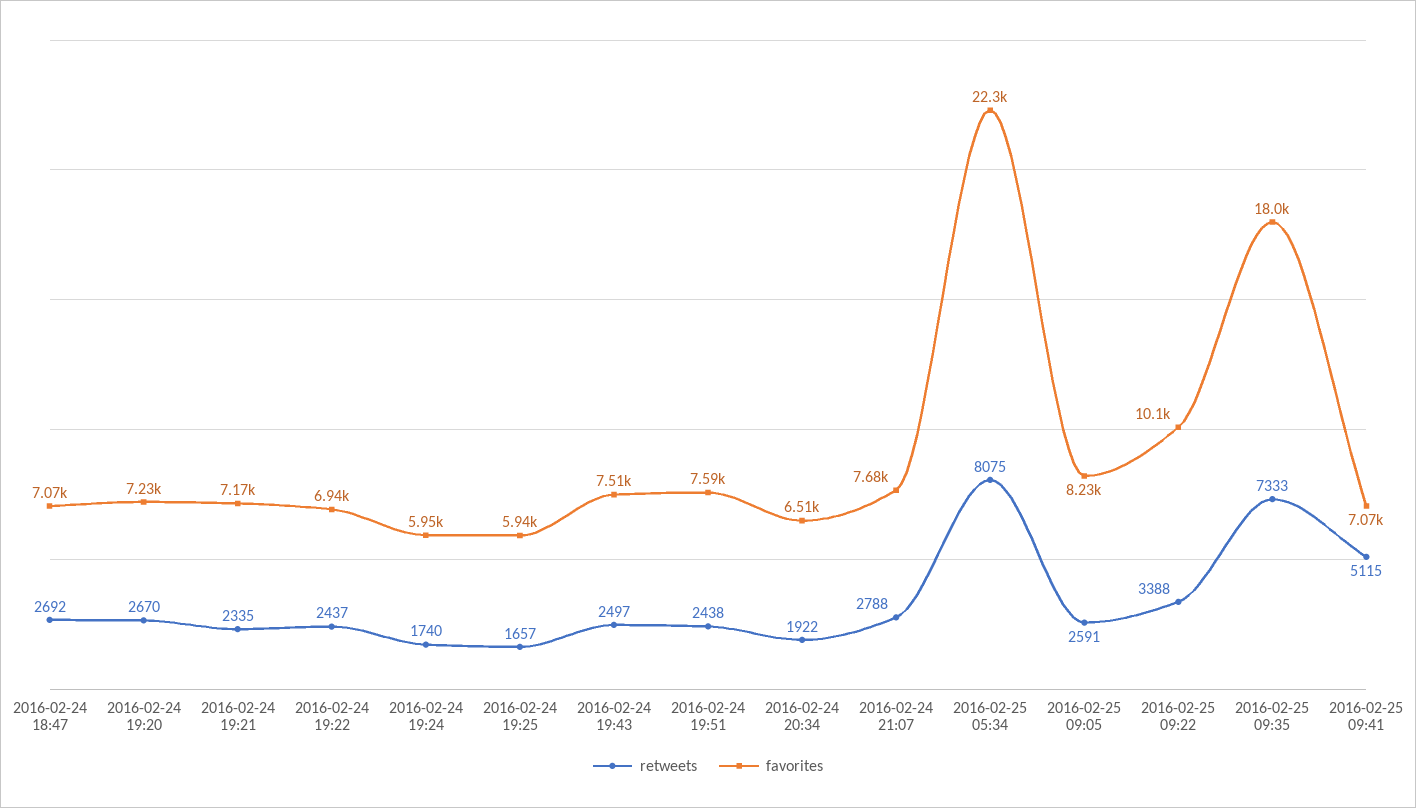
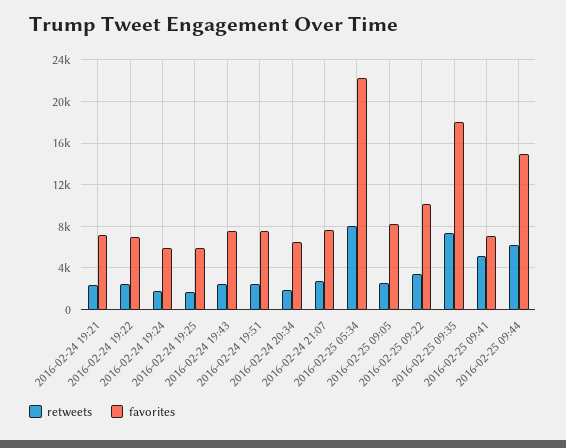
retweets, 2016-02-24 18:47: 2692 -> none
favorites, 2016-02-24 18:47: 7070 -> none
retweets, 2016-02-24 19:20: 2670 -> none
favorites, 2016-02-24 19:20: 7230 -> none
retweets, 2016-02-25 09:44: none -> 6000
favorites, 2016-02-25 09:44: none -> 15000

